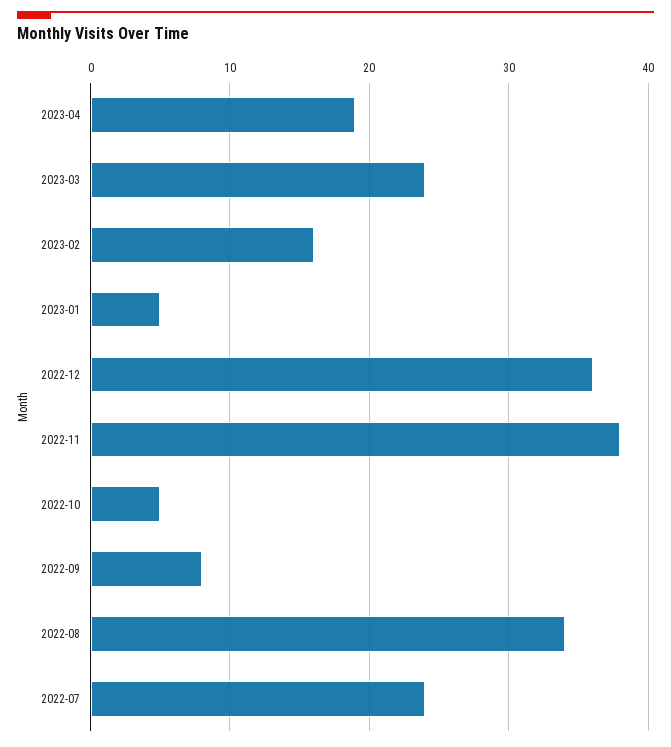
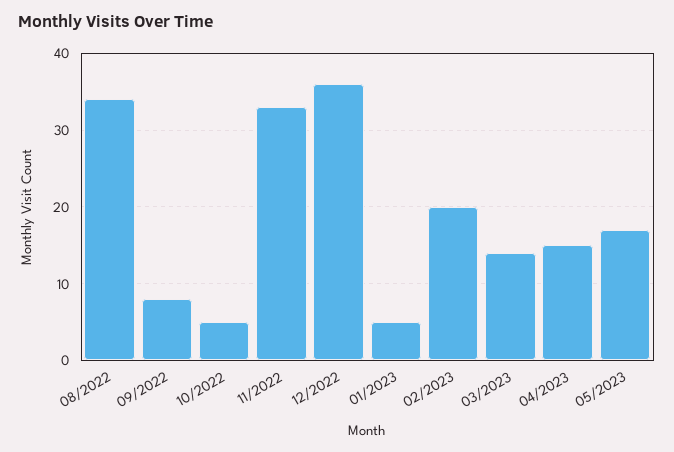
2023-04: 19 -> 15
2023-03: 24 -> 14
2023-02: 16 -> 20
2022-11: 38 -> 33
2022-07: 24 -> none
05/2023: none -> 17

